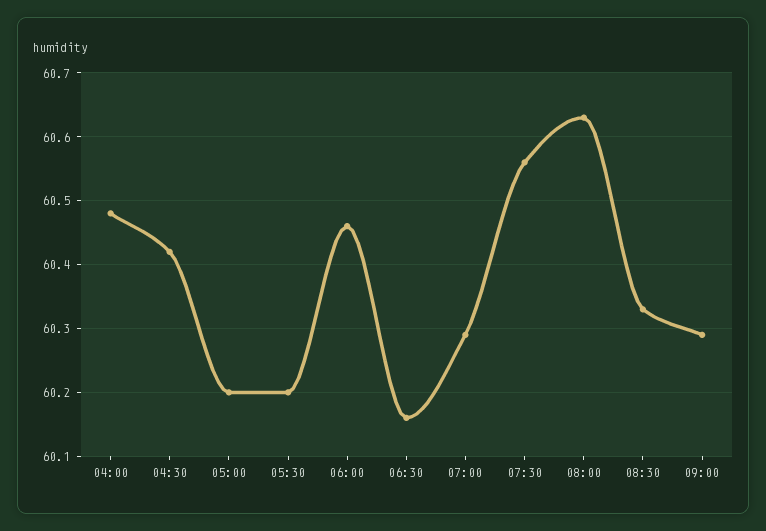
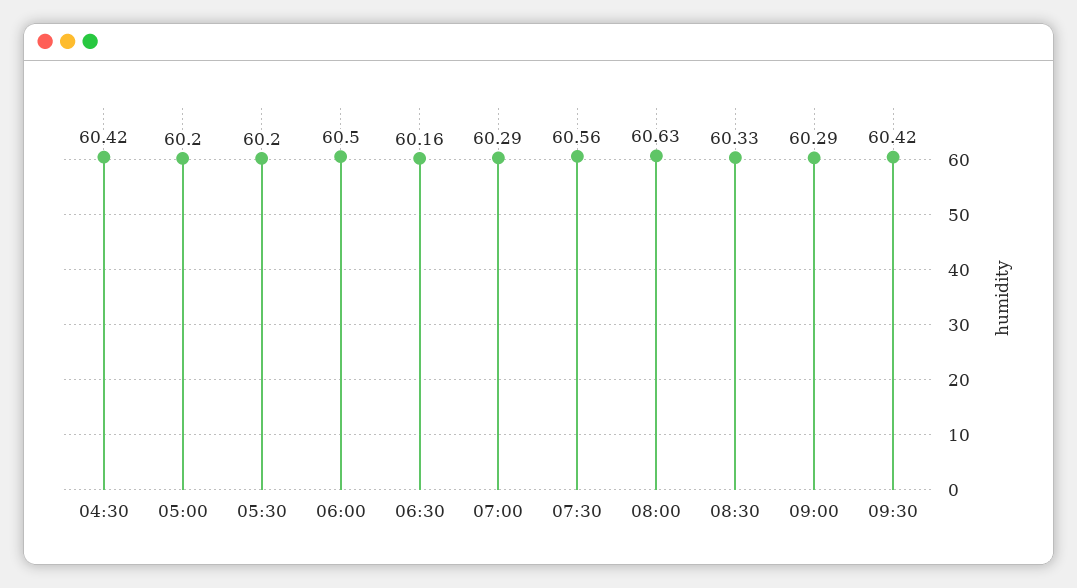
04:00: 60.48 -> none
06:00: 60.46 -> 60.5
09:30: none -> 60.42

